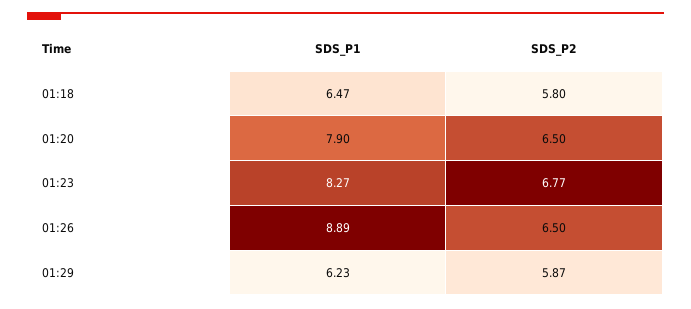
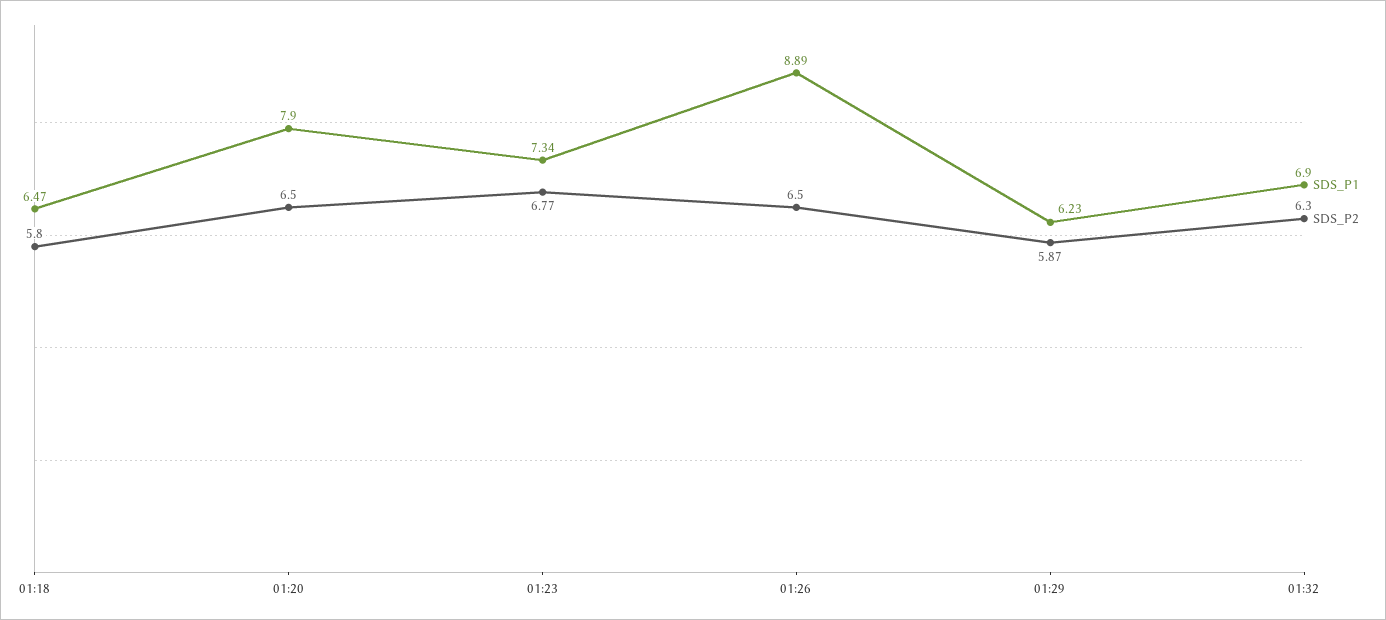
SDS_P1, 01:23: 8.27 -> 7.34
SDS_P1, 01:32: none -> 6.9
SDS_P2, 01:32: none -> 6.3

